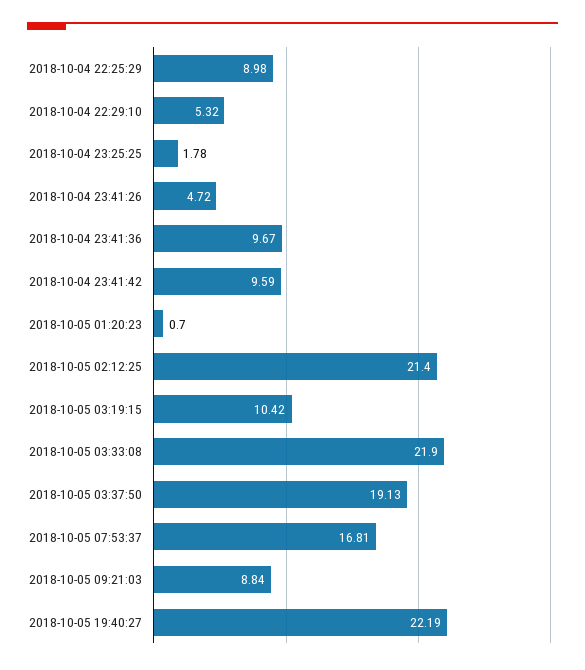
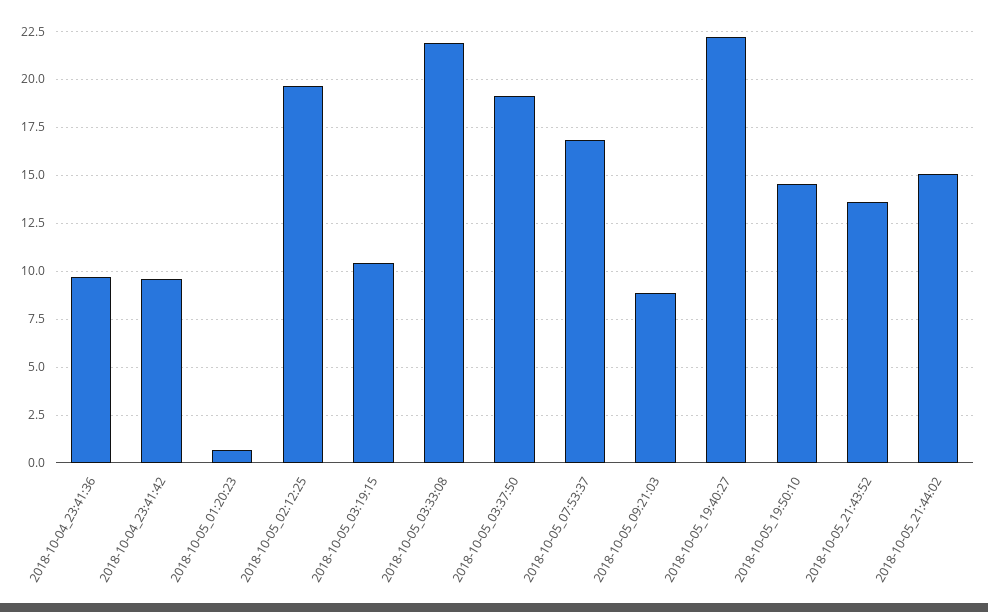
2018-10-04 22:25:29: 8.98 -> none
2018-10-04 22:29:10: 5.32 -> none
2018-10-04 23:25:25: 1.78 -> none
2018-10-04 23:41:26: 4.72 -> none
2018-10-05 02:12:25: 21.4 -> 19.5
2018-10-05_19:50:10: none -> 14.5
2018-10-05_21:43:52: none -> 13.5
2018-10-05_21:44:02: none -> 15

